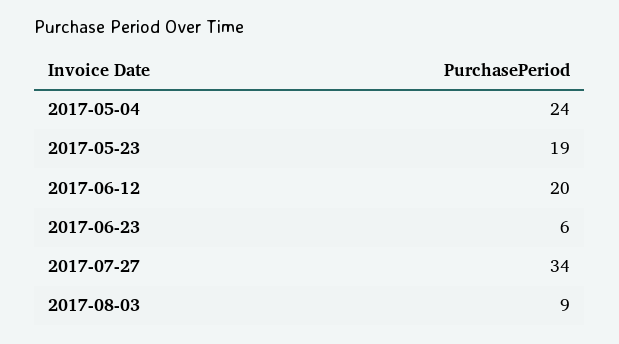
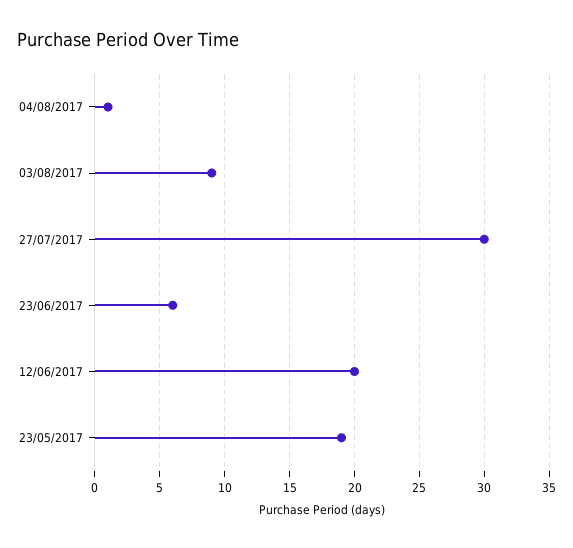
2017-05-04: 24 -> none
2017-07-27: 34 -> 30
04/08/2017: none -> 1

